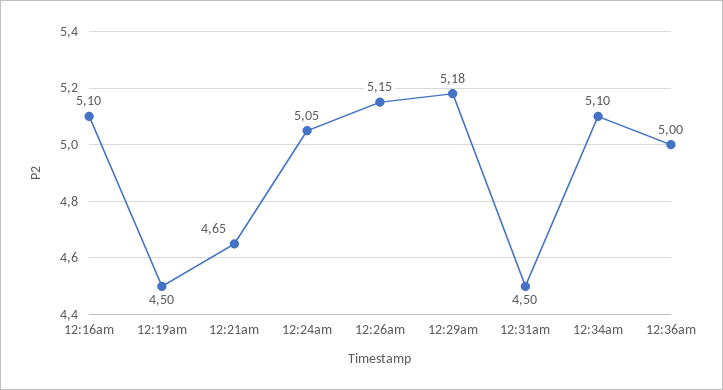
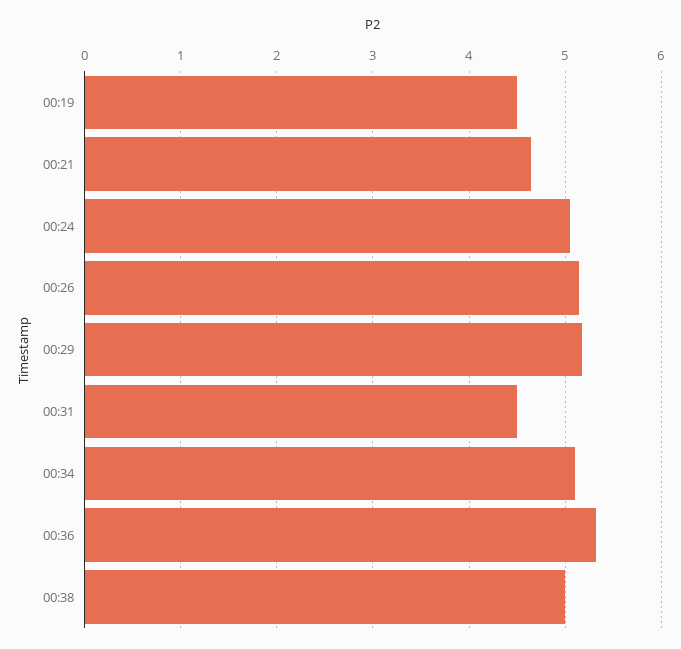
12:16am: 5.1 -> none
12:36am: 5 -> 5.3
00:38: none -> 5

